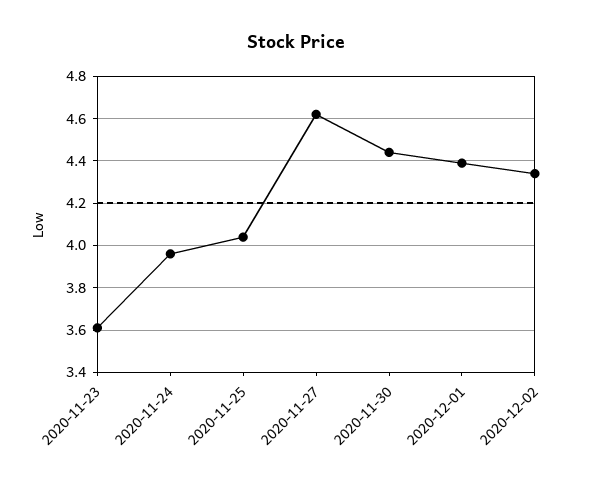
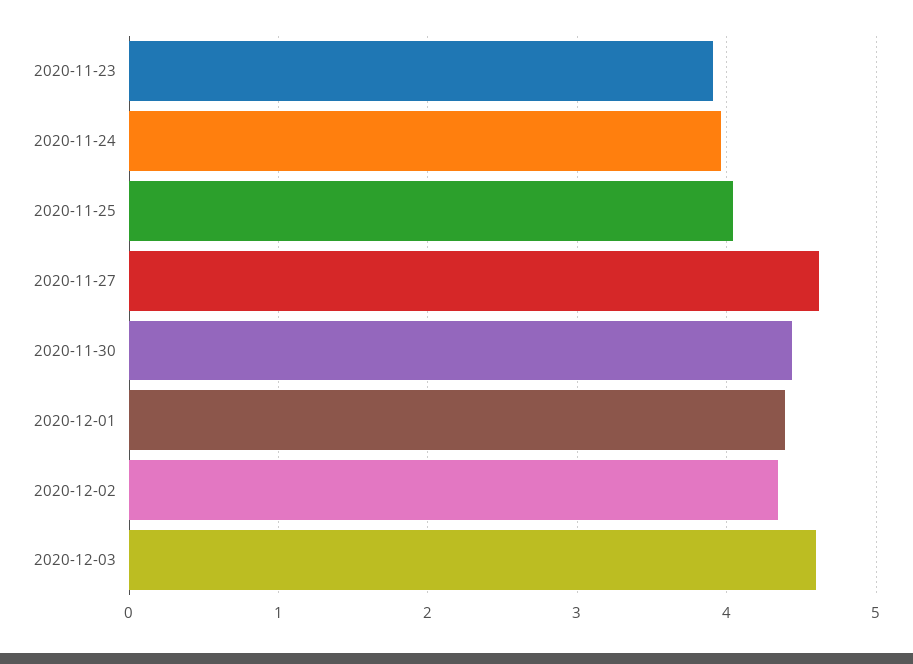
2020-11-23: 3.6 -> 3.9
2020-12-03: none -> 4.6

